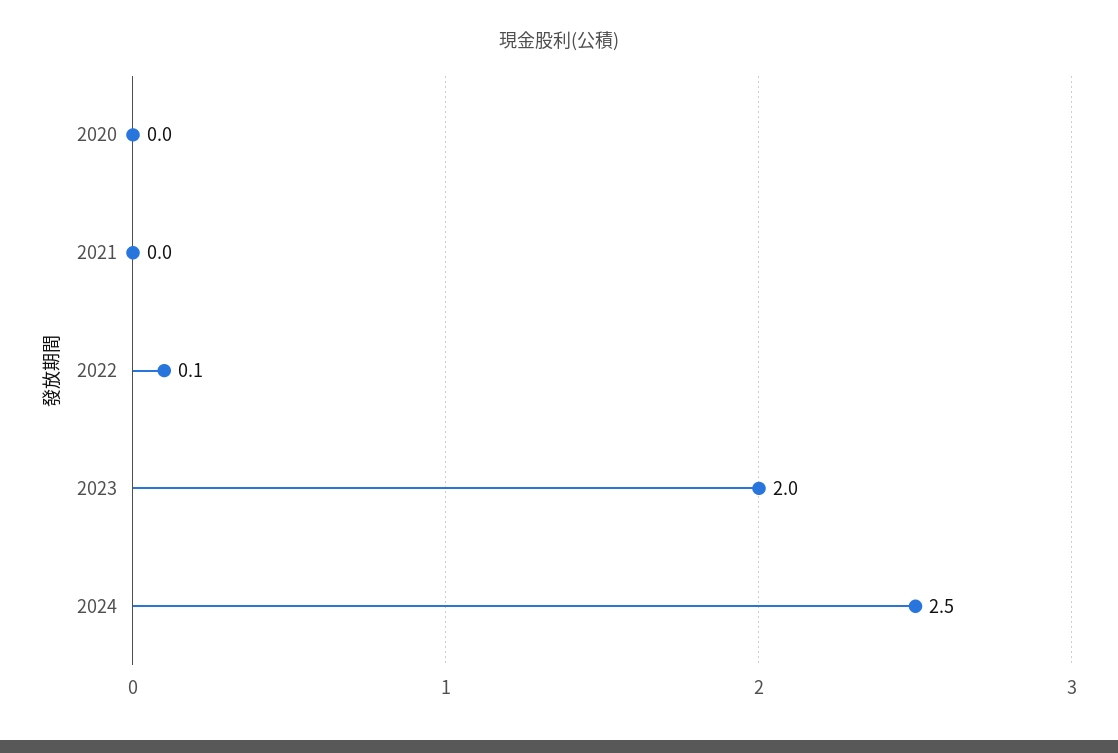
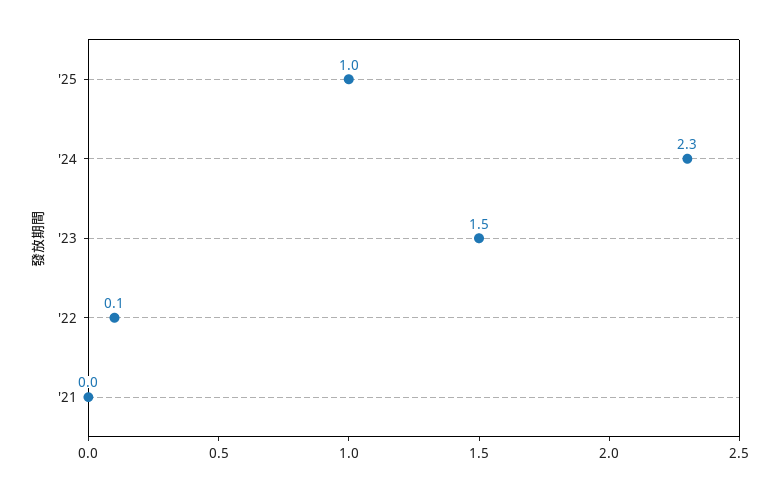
2020: 0 -> none
2023: 2 -> 1.5
2024: 2.5 -> 2.3
'25: none -> 1

